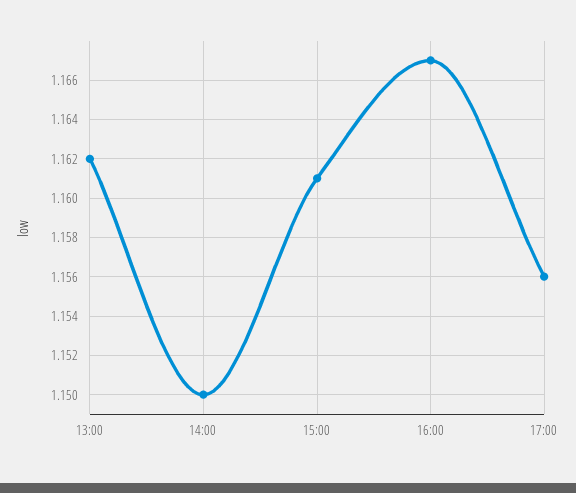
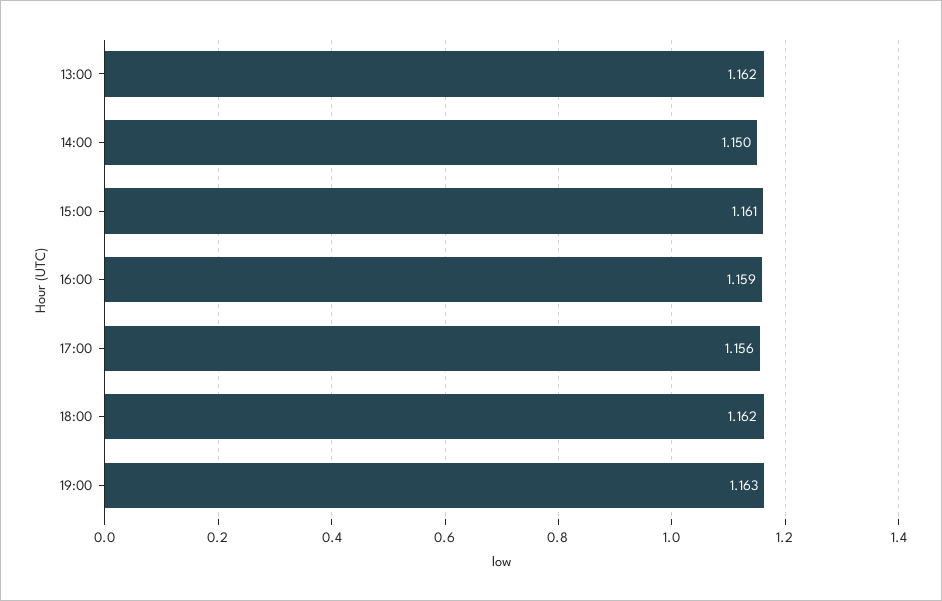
16:00: 1.167 -> 1.159
18:00: none -> 1.162
19:00: none -> 1.163

